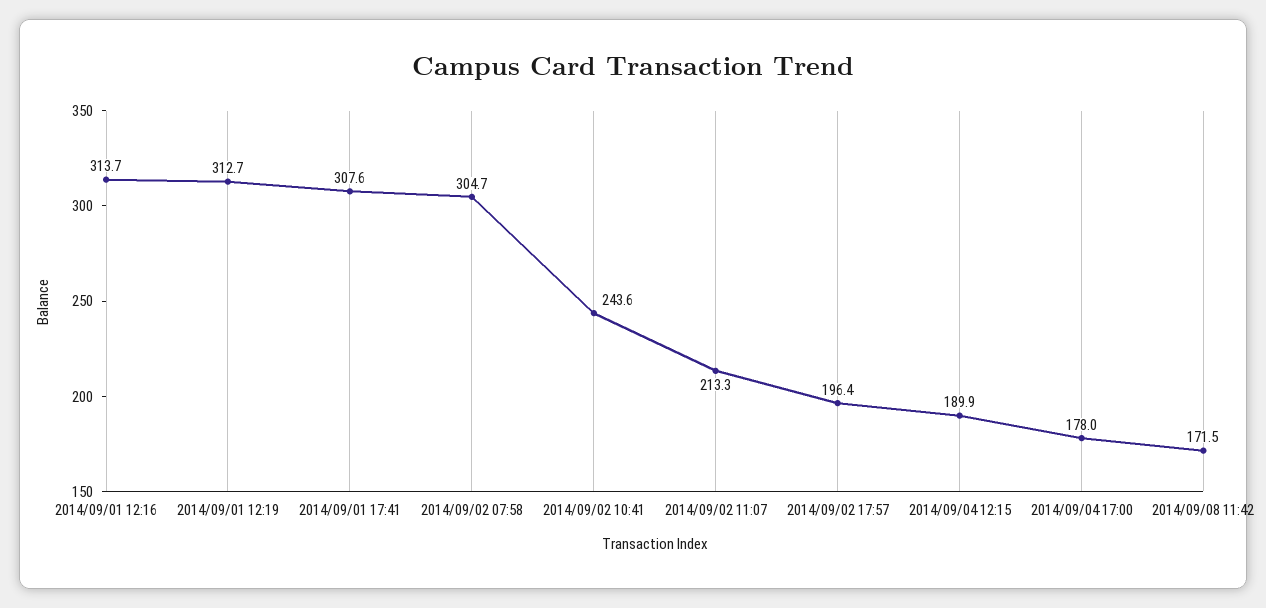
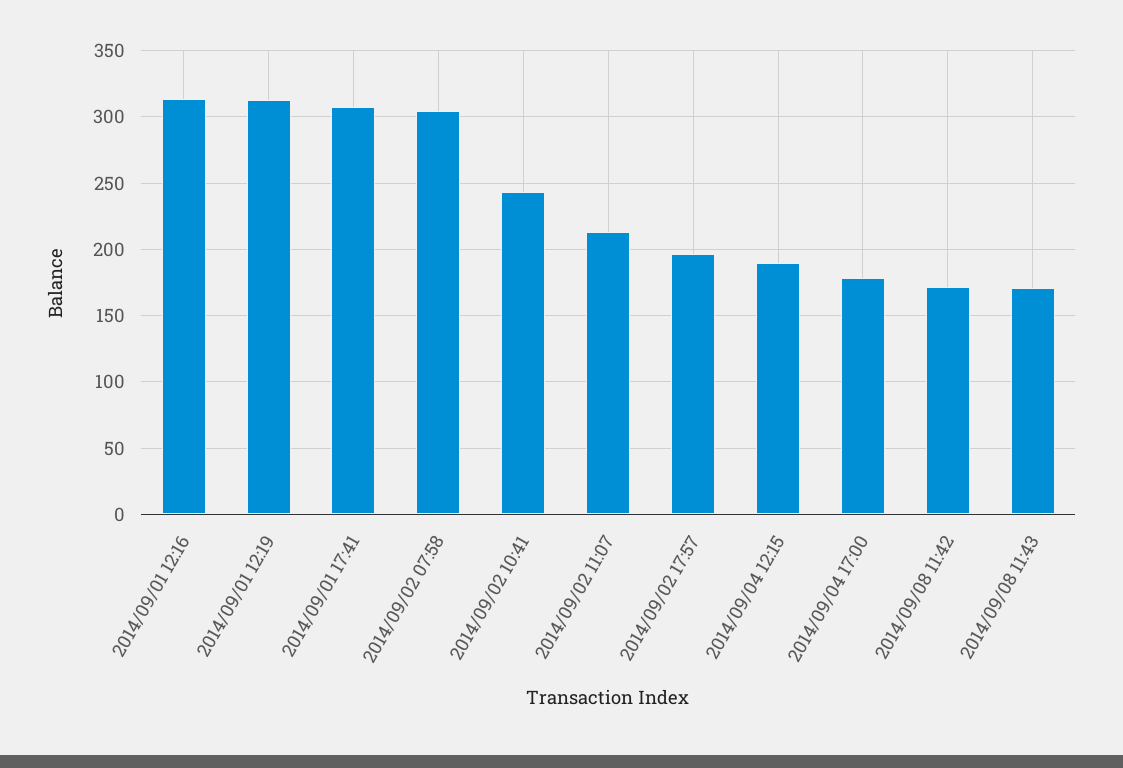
2014/09/08 11:43: none -> 170

